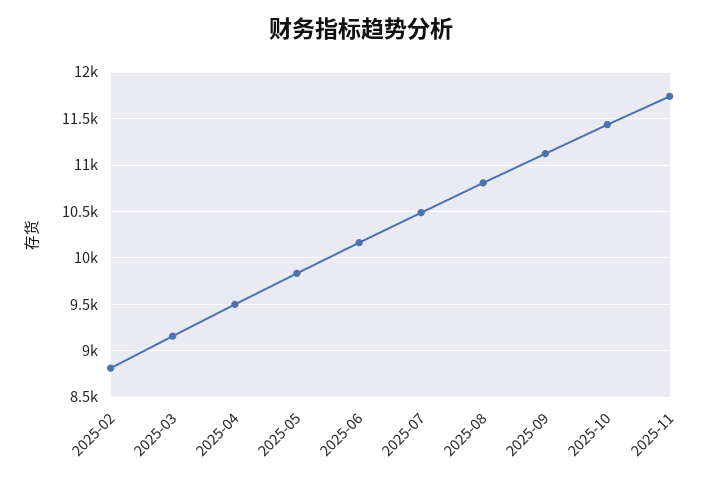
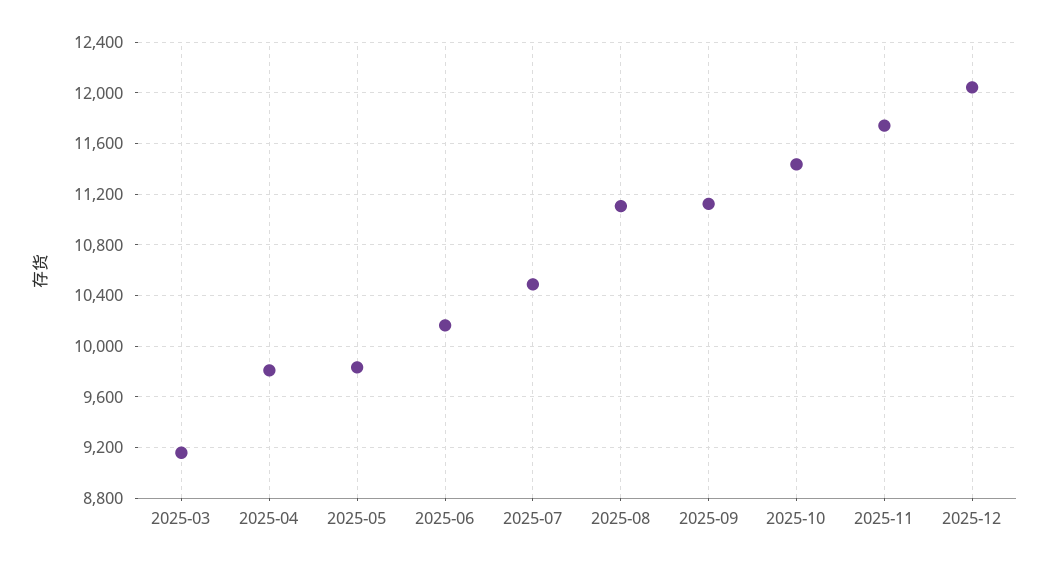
2025-02: 8800 -> none
2025-04: 9500 -> 9800
2025-08: 10800 -> 11100
2025-12: none -> 12050

